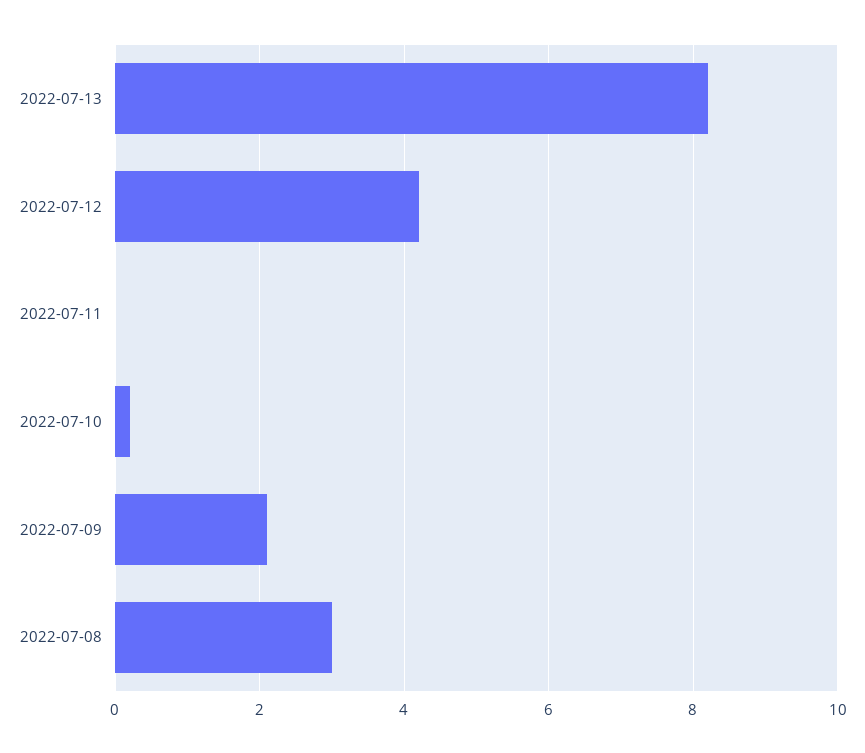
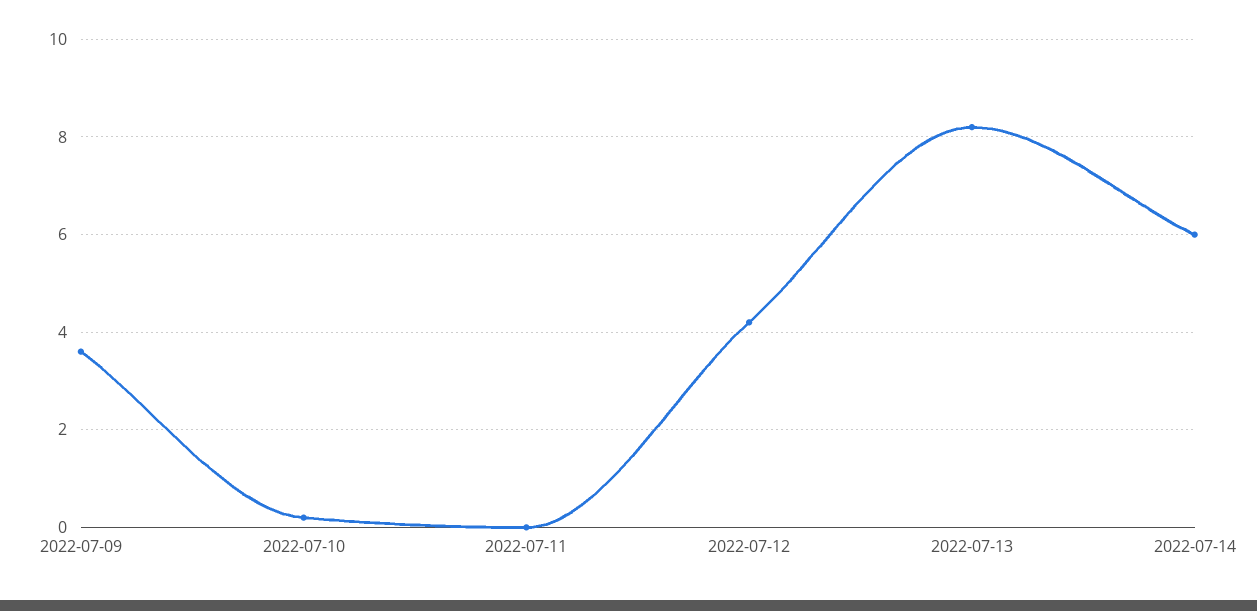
2022-07-09: 2 -> 3.5
2022-07-08: 3 -> none
2022-07-14: none -> 6

